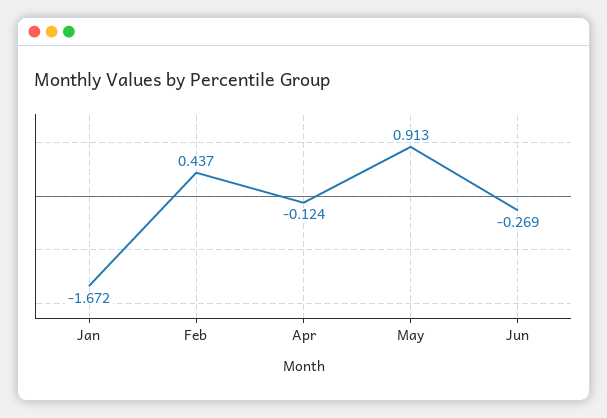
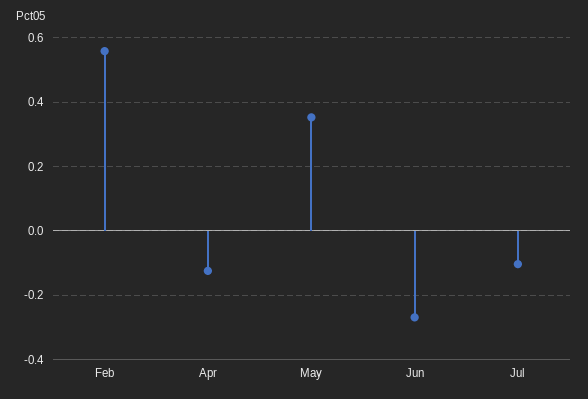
Jan: -1.672 -> none
Feb: 0.437 -> 0.56
May: 0.913 -> 0.36
Jul: none -> -0.1

